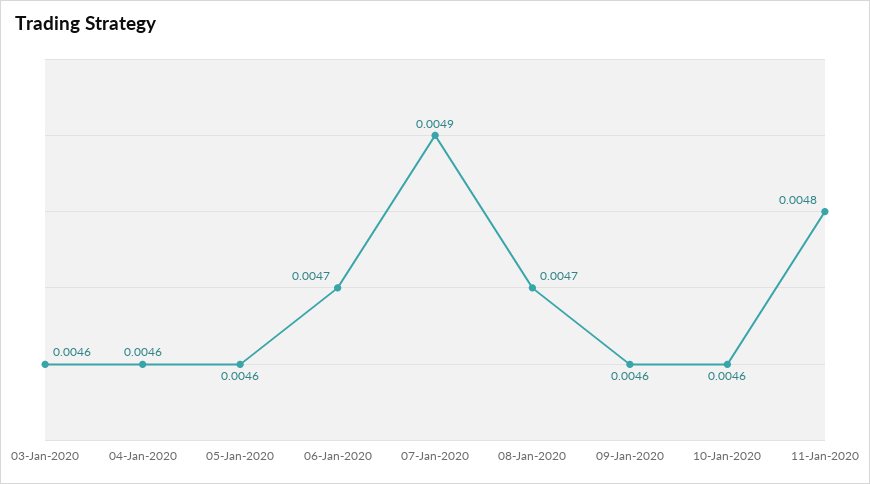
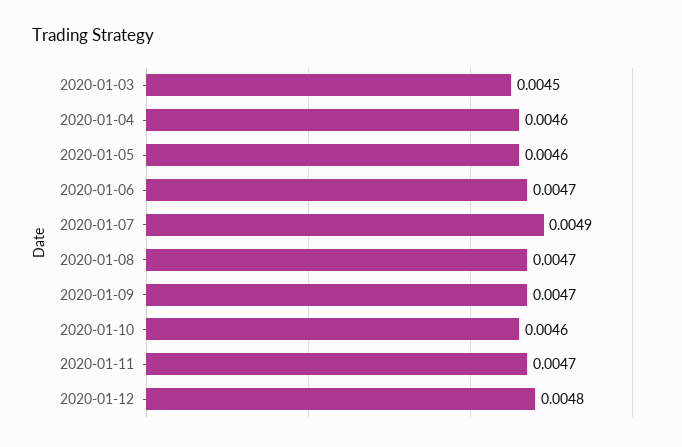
03-Jan-2020: 0.0046 -> 0.0045
09-Jan-2020: 0.0046 -> 0.0047
11-Jan-2020: 0.0048 -> 0.0047
2020-01-12: none -> 0.0048

